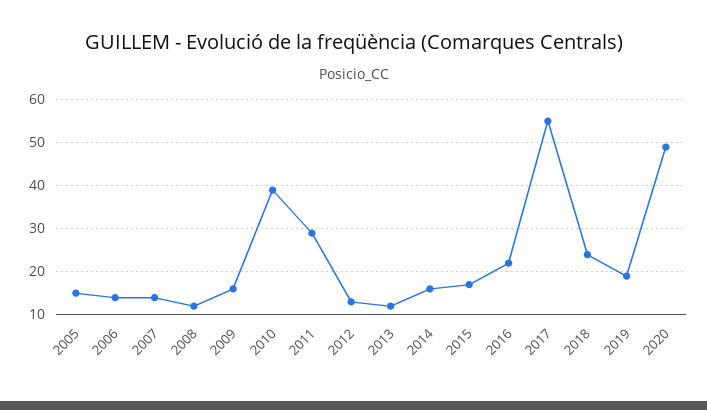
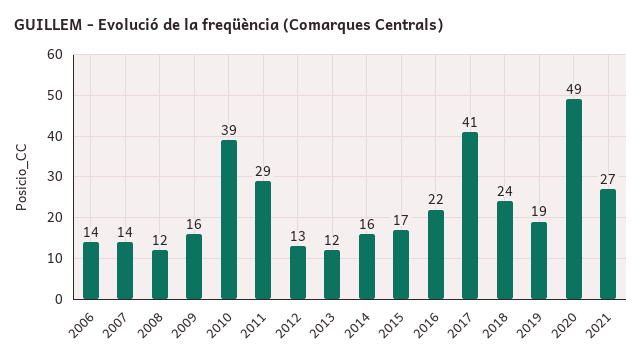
2005: 15 -> none
2017: 55 -> 41
2021: none -> 27

